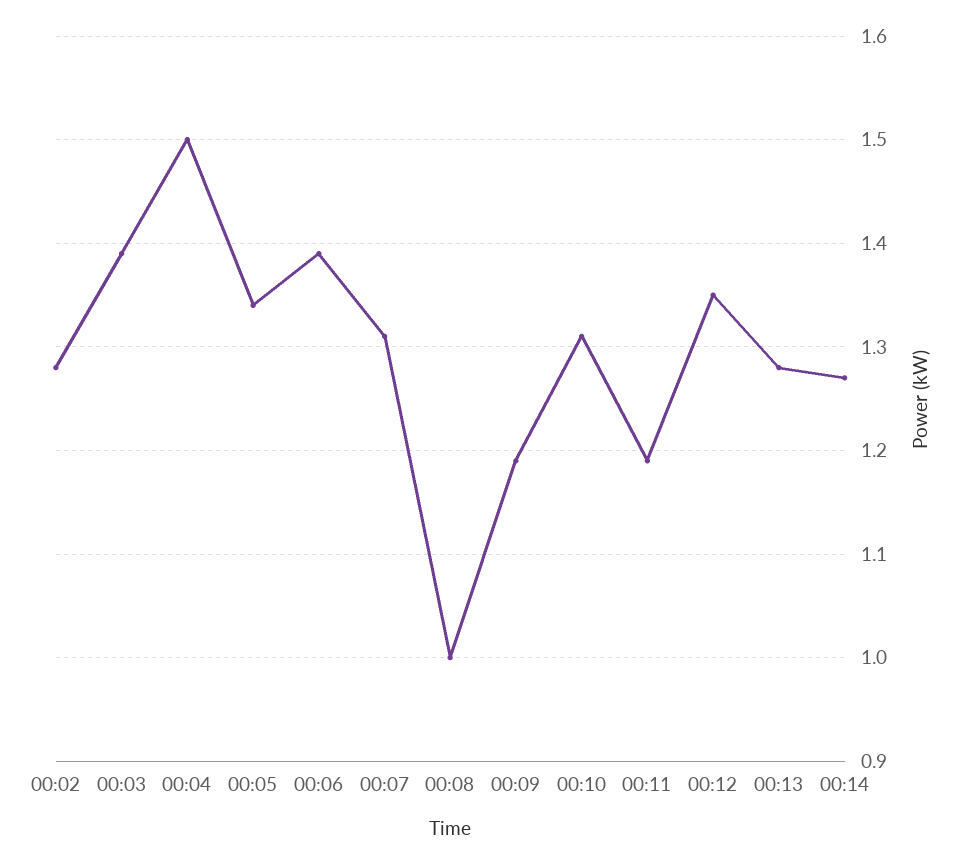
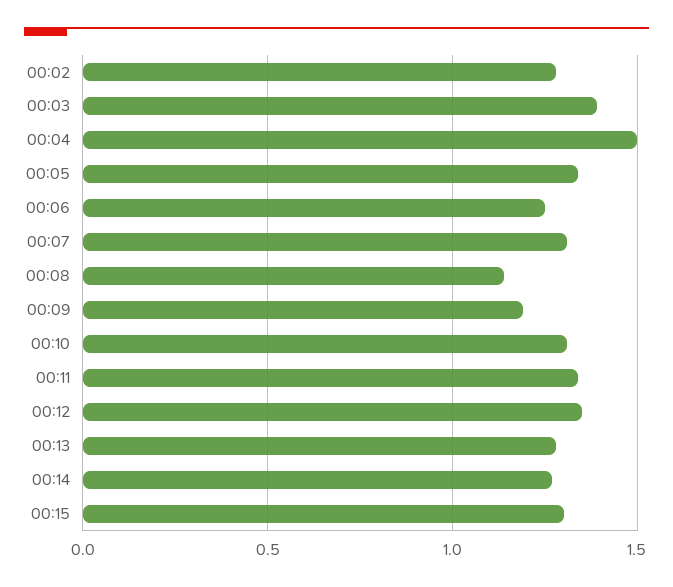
00:06: 1.39 -> 1.25
00:08: 1 -> 1.15
00:11: 1.19 -> 1.35
00:15: none -> 1.3

